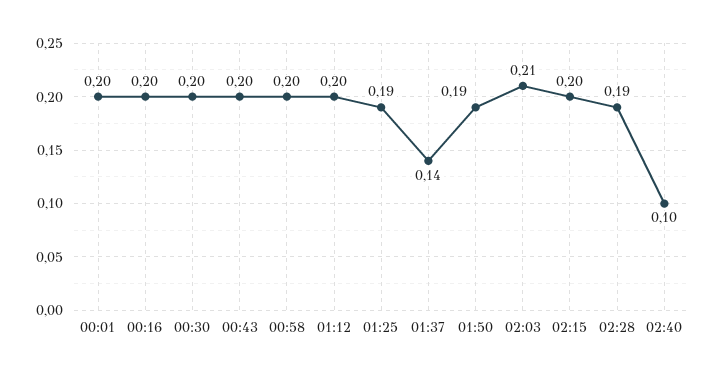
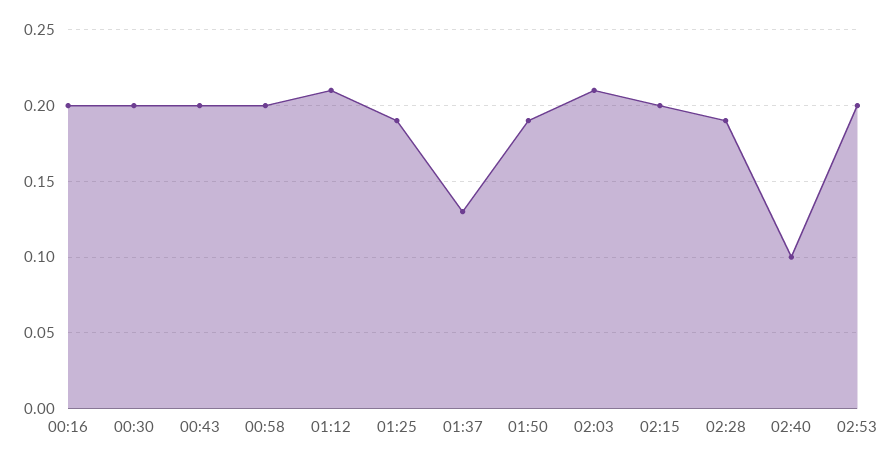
00:01: 0.2 -> none
01:12: 0.2 -> 0.21
01:37: 0.14 -> 0.13
02:53: none -> 0.2

